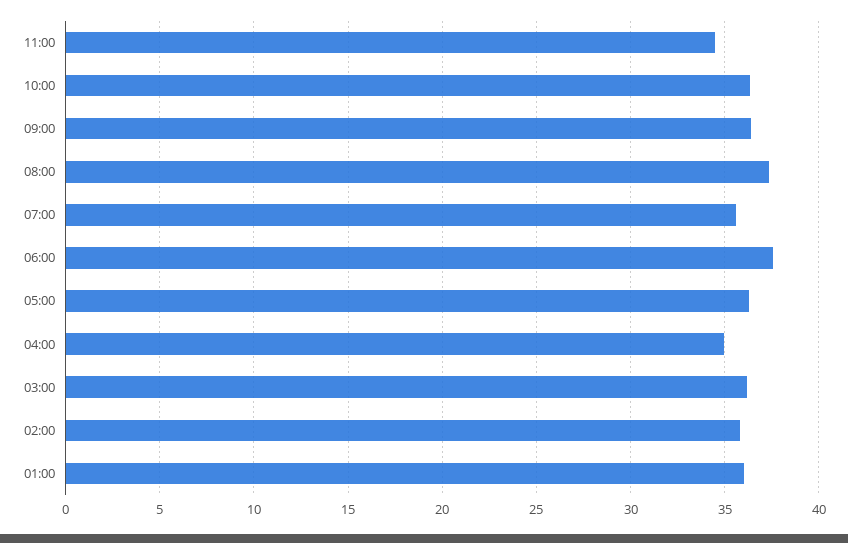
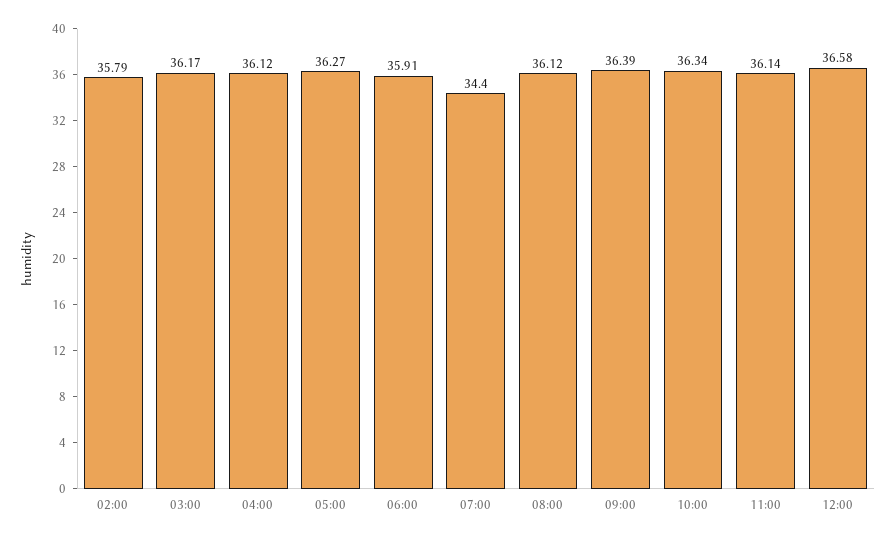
11:00: 34.5 -> 36.14
08:00: 37.5 -> 36.12
07:00: 35.5 -> 34.4
06:00: 37.5 -> 35.91
04:00: 35 -> 36.12
01:00: 36 -> none
12:00: none -> 36.58

